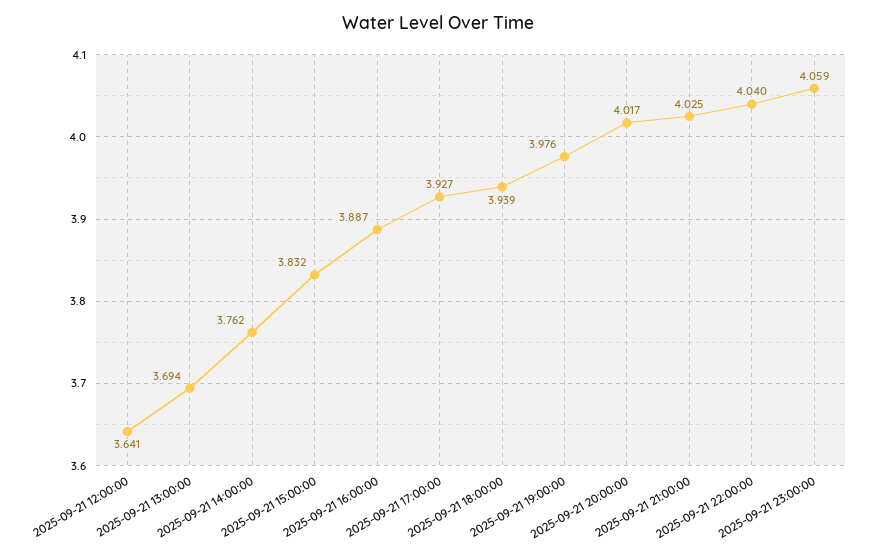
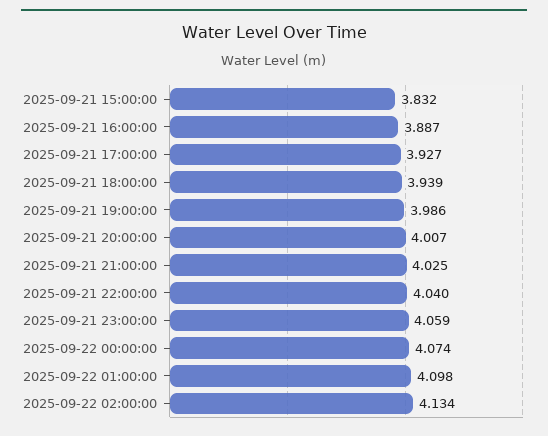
2025-09-21 12:00:00: 3.641 -> none
2025-09-21 13:00:00: 3.694 -> none
2025-09-21 14:00:00: 3.762 -> none
2025-09-21 19:00:00: 3.976 -> 3.986
2025-09-21 20:00:00: 4.017 -> 4.007
2025-09-22 00:00:00: none -> 4.074
2025-09-22 01:00:00: none -> 4.098
2025-09-22 02:00:00: none -> 4.134

